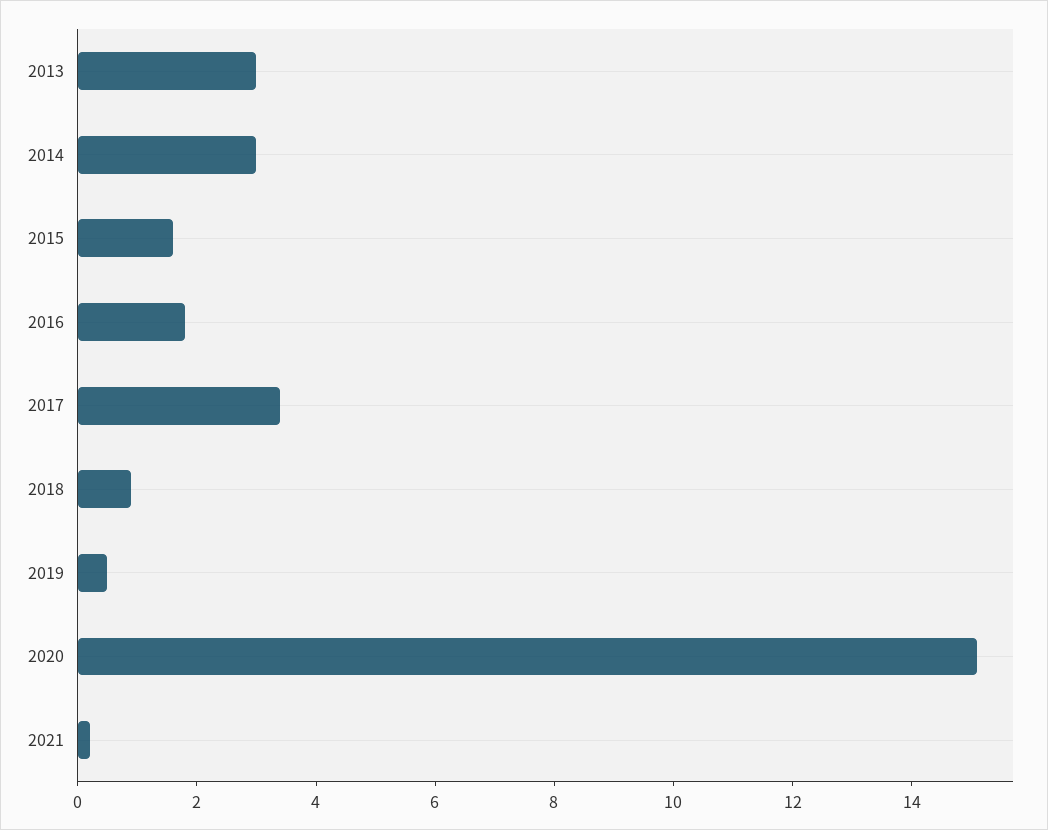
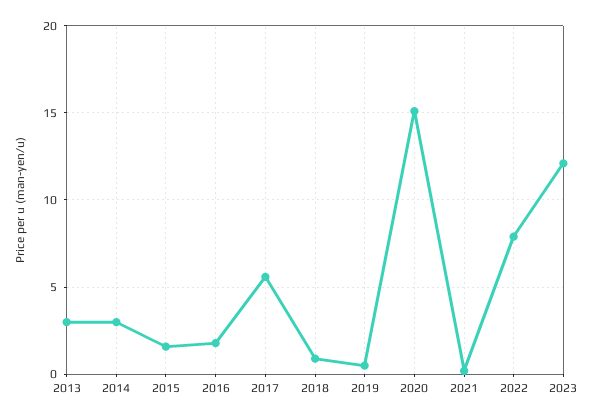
2017: 3.5 -> 5.5
2022: none -> 8
2023: none -> 12

